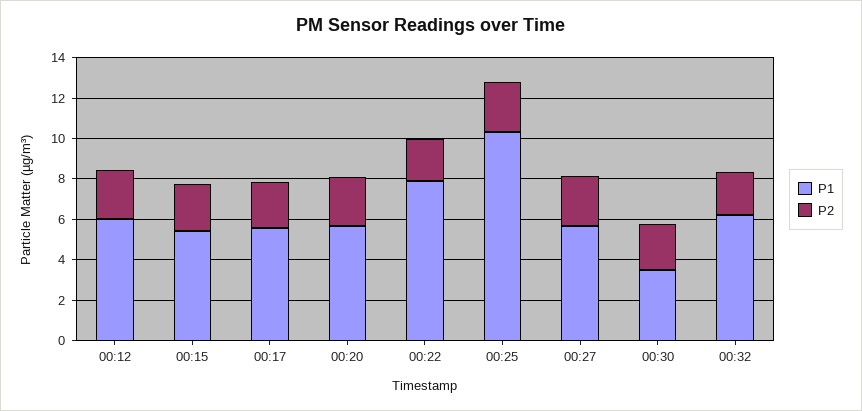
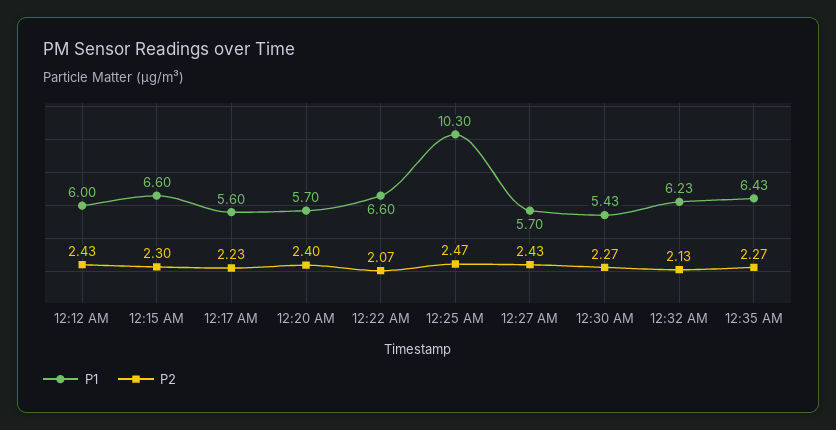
P1, 00:15: 5.5 -> 6.6
P1, 00:22: 8 -> 6.6
P1, 00:30: 3.5 -> 5.43
P1, 12:35 AM: none -> 6.43
P2, 12:35 AM: none -> 2.27

